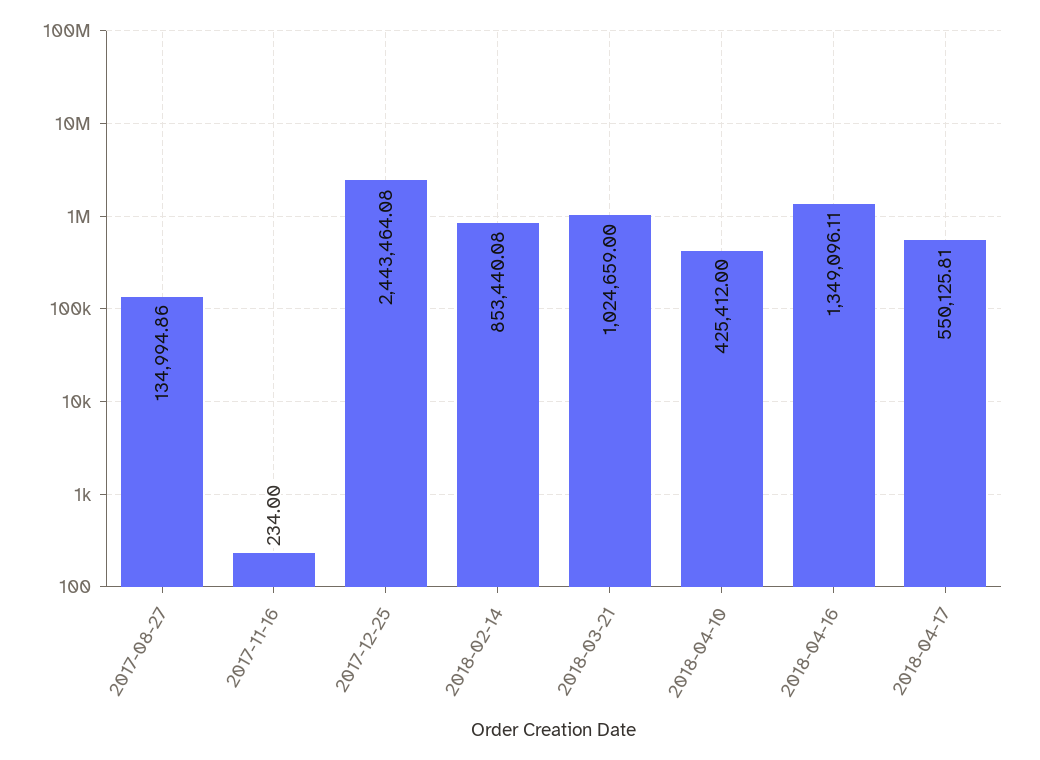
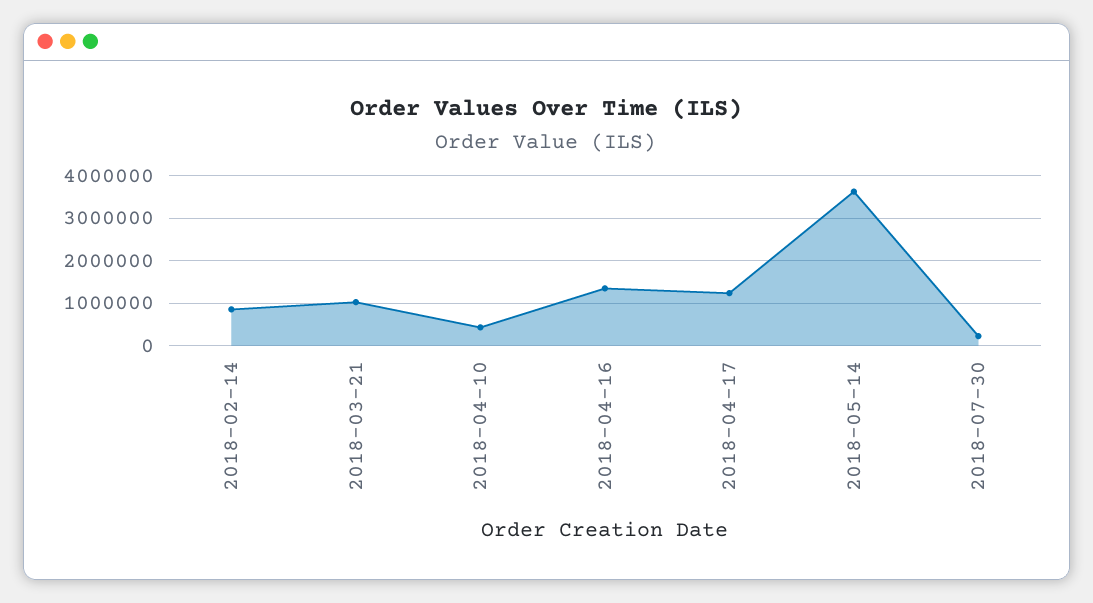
2017-08-27: 134994.86 -> none
2017-11-16: 234 -> none
2017-12-25: 2443464.08 -> none
2018-04-17: 550125.81 -> 1200000
2018-05-14: none -> 3600000
2018-07-30: none -> 200000

